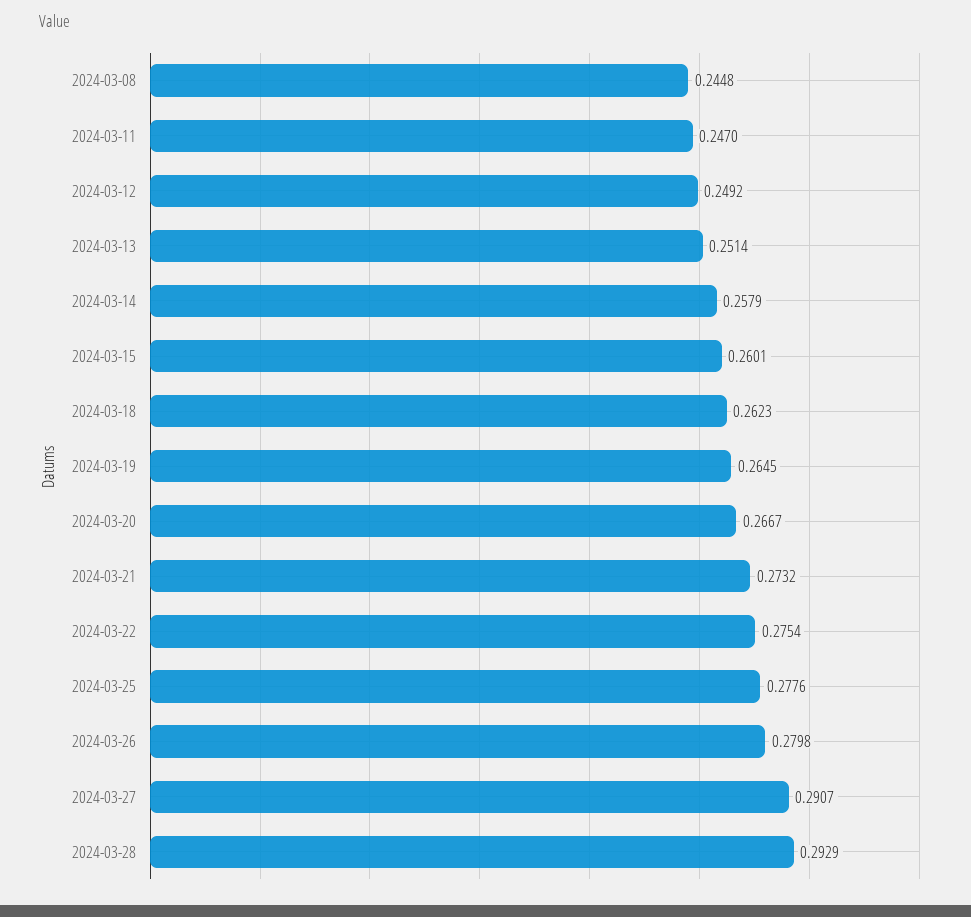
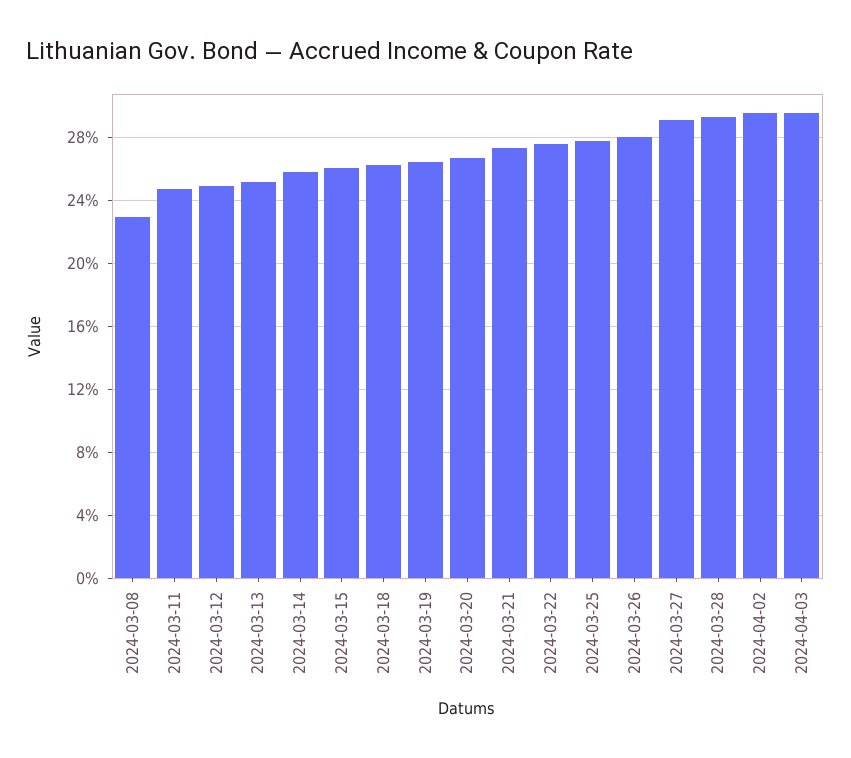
2024-03-08: 0.2448 -> 0.23
2024-04-02: none -> 0.295
2024-04-03: none -> 0.295

